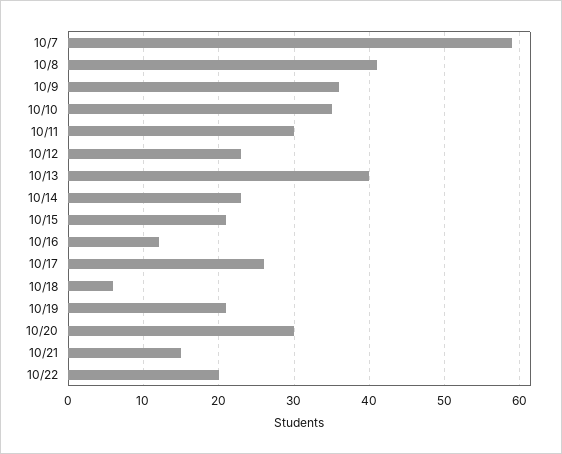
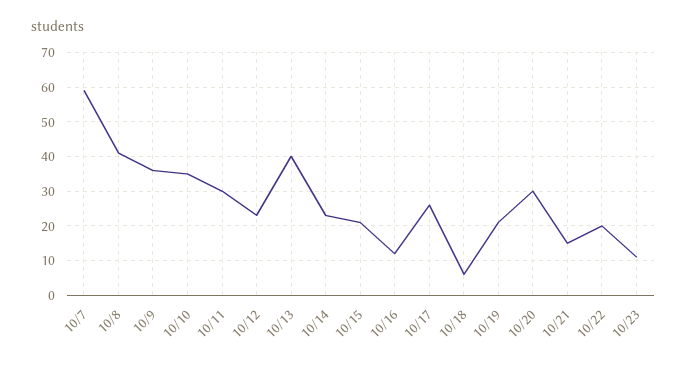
10/23: none -> 10

